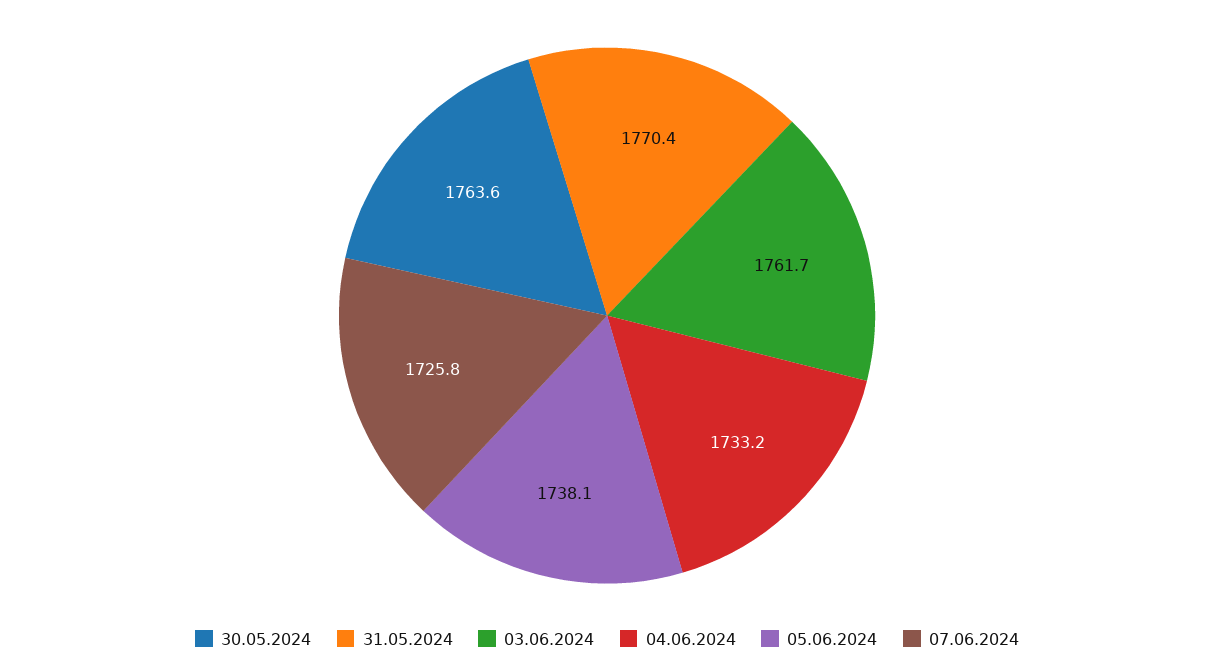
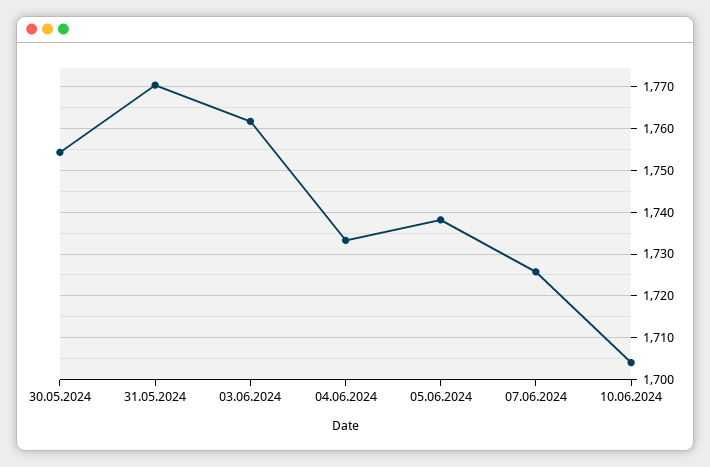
30.05.2024: 1763.6 -> 1754
10.06.2024: none -> 1704

